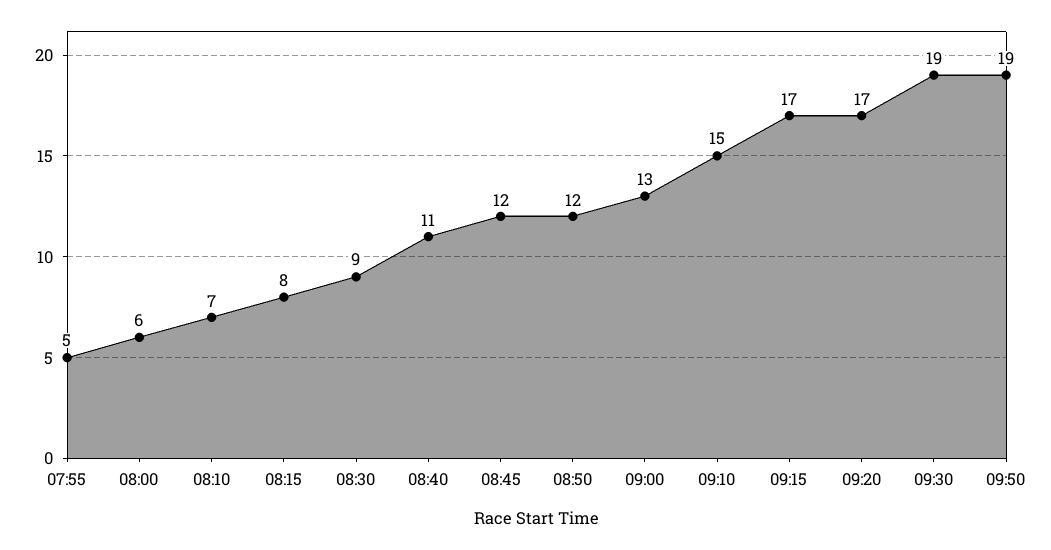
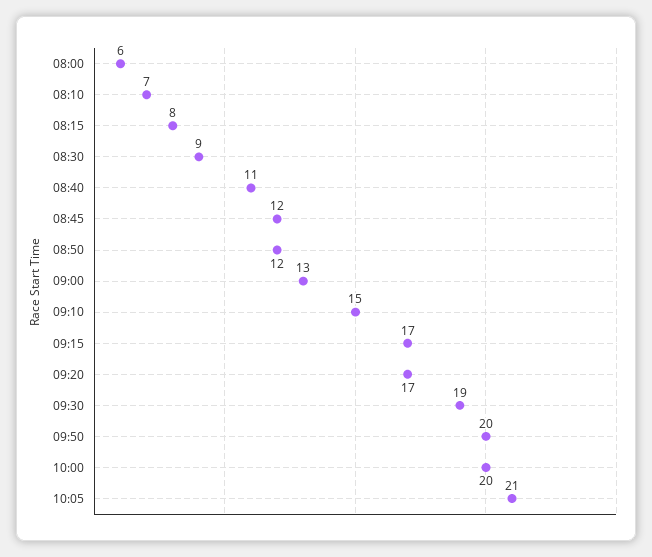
07:55: 5 -> none
09:50: 19 -> 20
10:00: none -> 20
10:05: none -> 21

